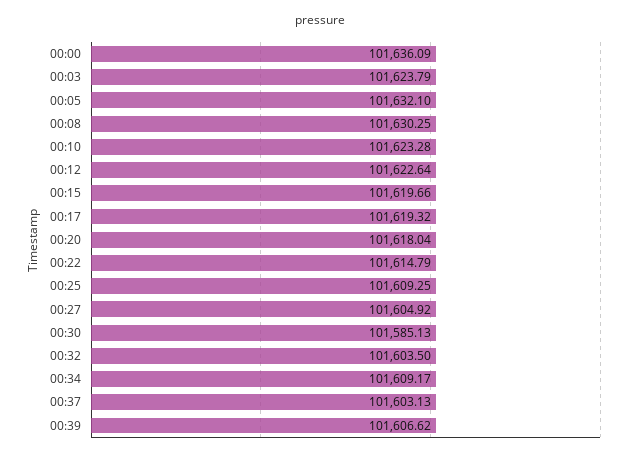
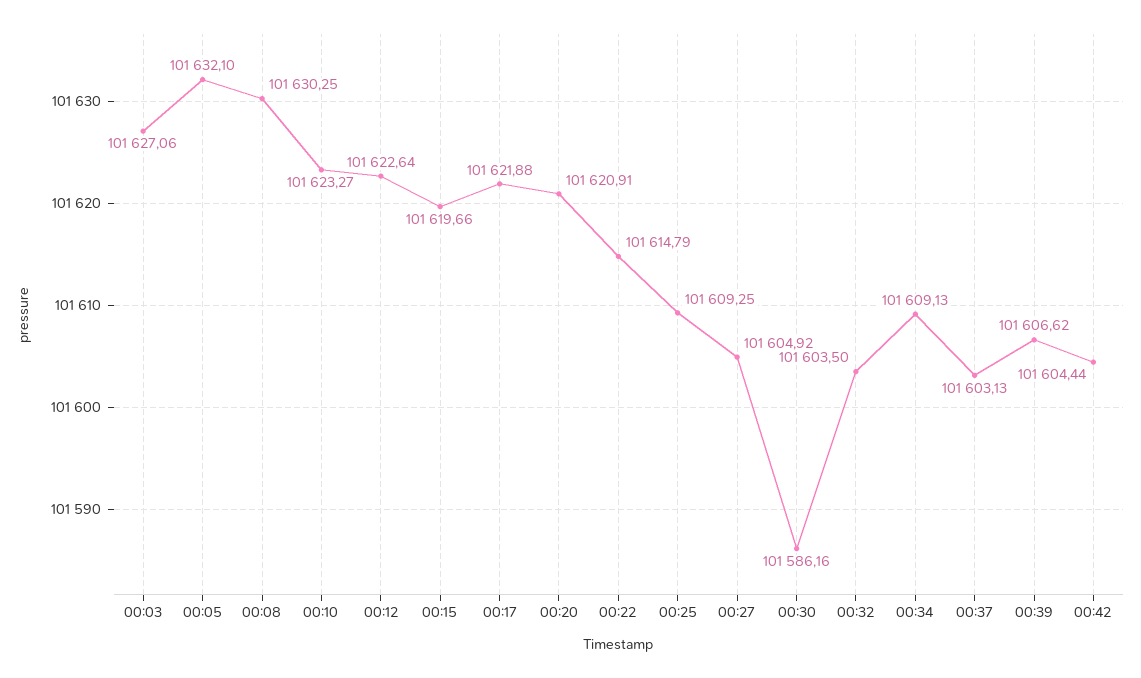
00:00: 101636.09 -> none
00:03: 101623.79 -> 101627.06
00:10: 101623.28 -> 101623.27
00:17: 101619.32 -> 101621.88
00:20: 101618.04 -> 101620.91
00:30: 101585.13 -> 101586.16
00:34: 101609.17 -> 101609.13
00:42: none -> 101604.44

